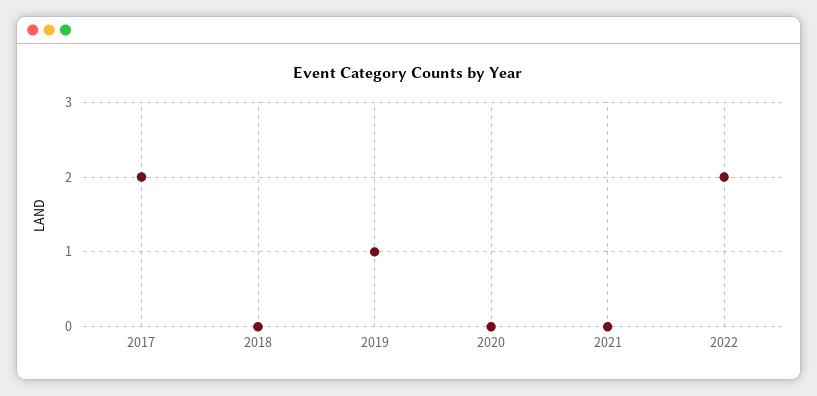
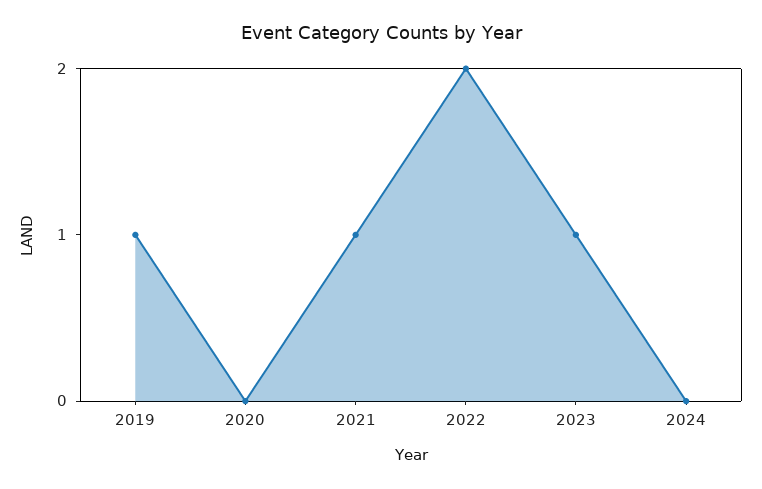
2017: 2 -> none
2018: 0 -> none
2021: 0 -> 1
2023: none -> 1
2024: none -> 0

